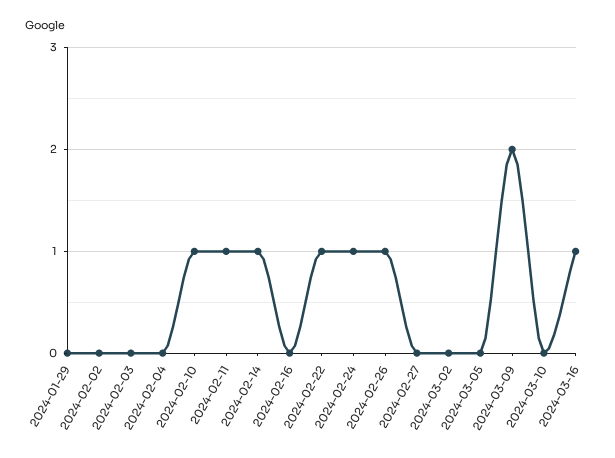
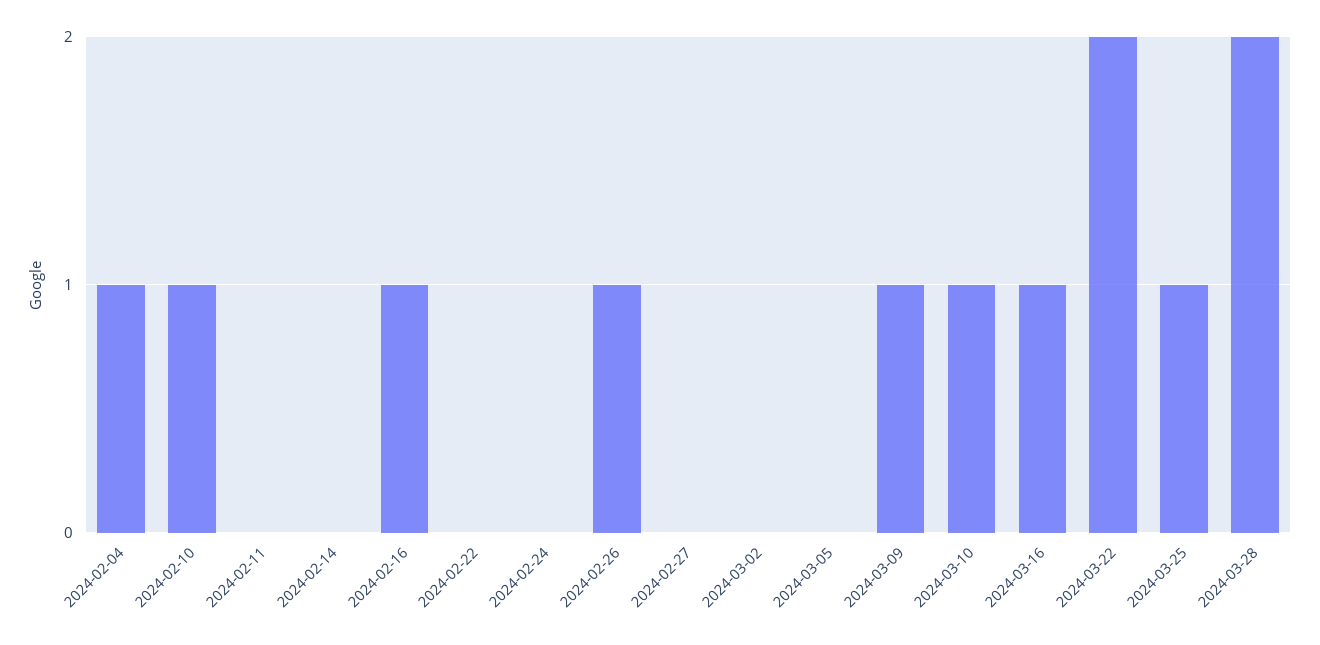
2024-01-29: 0 -> none
2024-02-02: 0 -> none
2024-02-03: 0 -> none
2024-02-04: 0 -> 1
2024-02-11: 1 -> 0
2024-02-14: 1 -> 0
2024-02-16: 0 -> 1
2024-02-22: 1 -> 0
2024-02-24: 1 -> 0
2024-03-09: 2 -> 1
2024-03-10: 0 -> 1
2024-03-22: none -> 2
2024-03-25: none -> 1
2024-03-28: none -> 2

